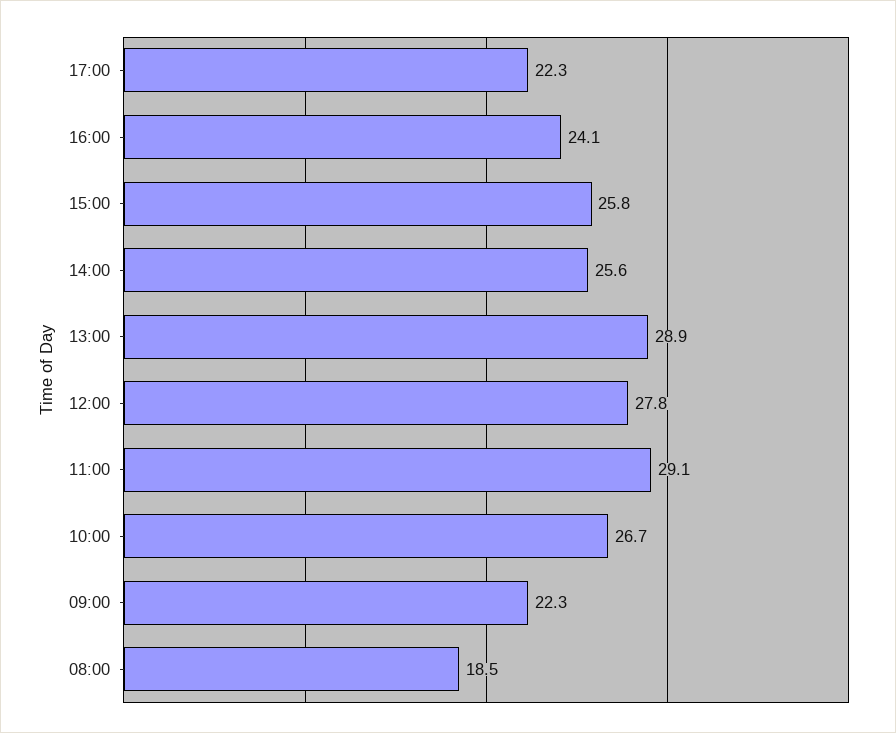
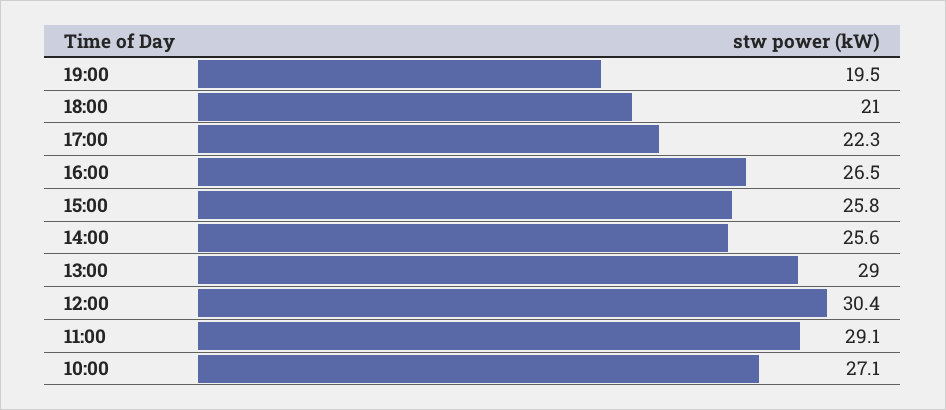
16:00: 24.1 -> 26.5
13:00: 28.9 -> 29
12:00: 27.8 -> 30.4
10:00: 26.7 -> 27.1
09:00: 22.3 -> none
08:00: 18.5 -> none
19:00: none -> 19.5
18:00: none -> 21

